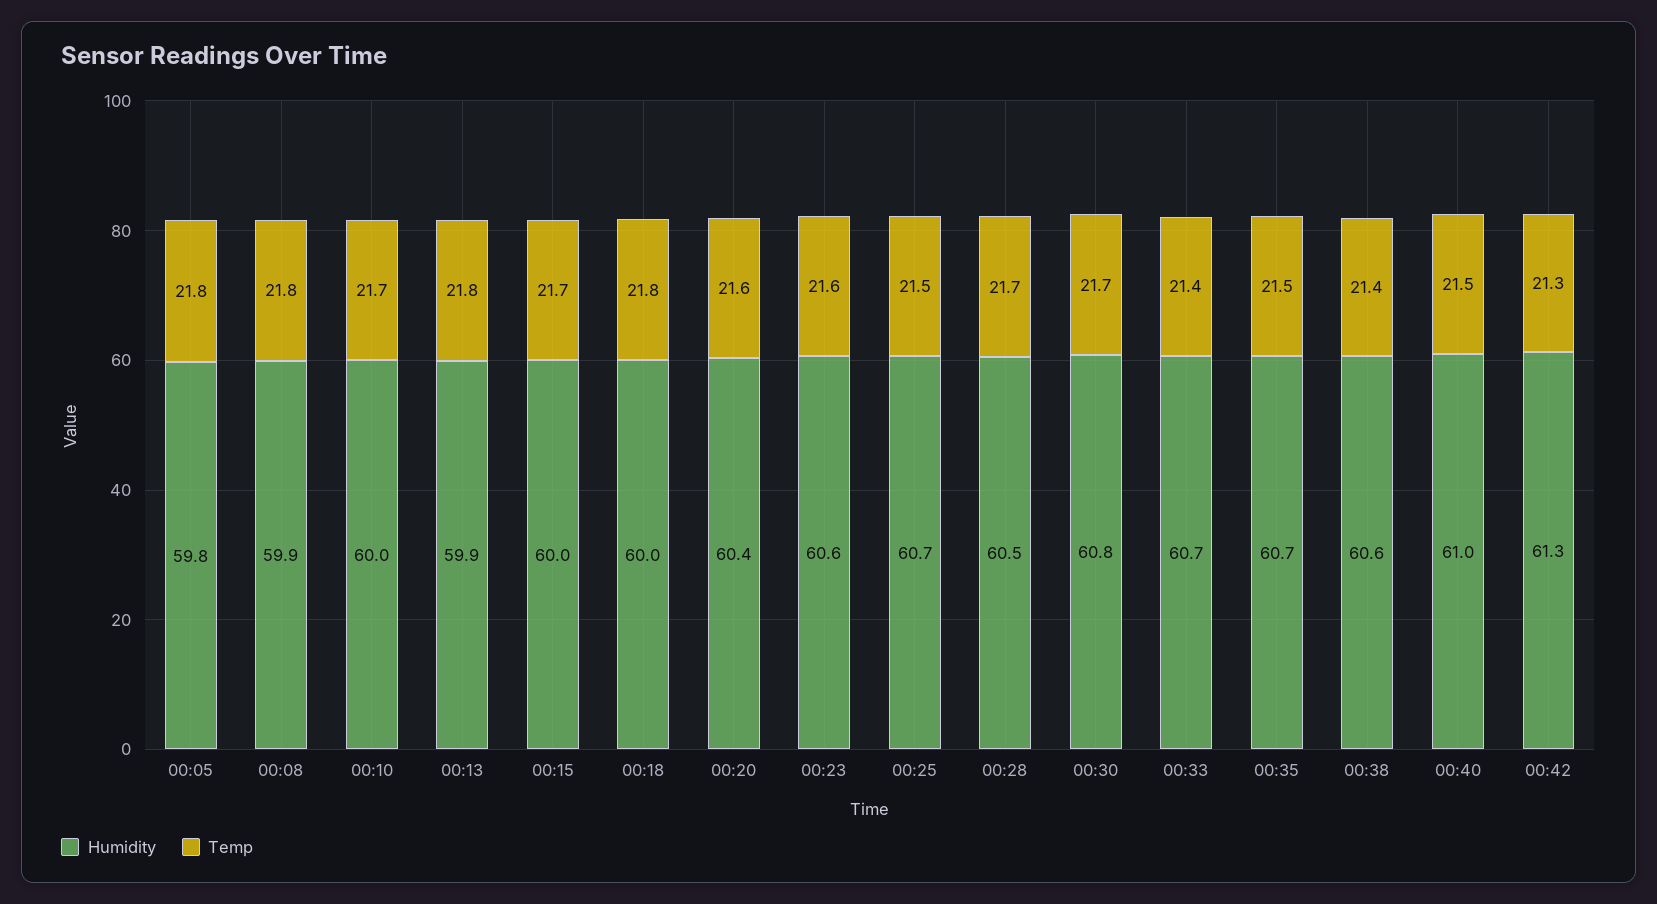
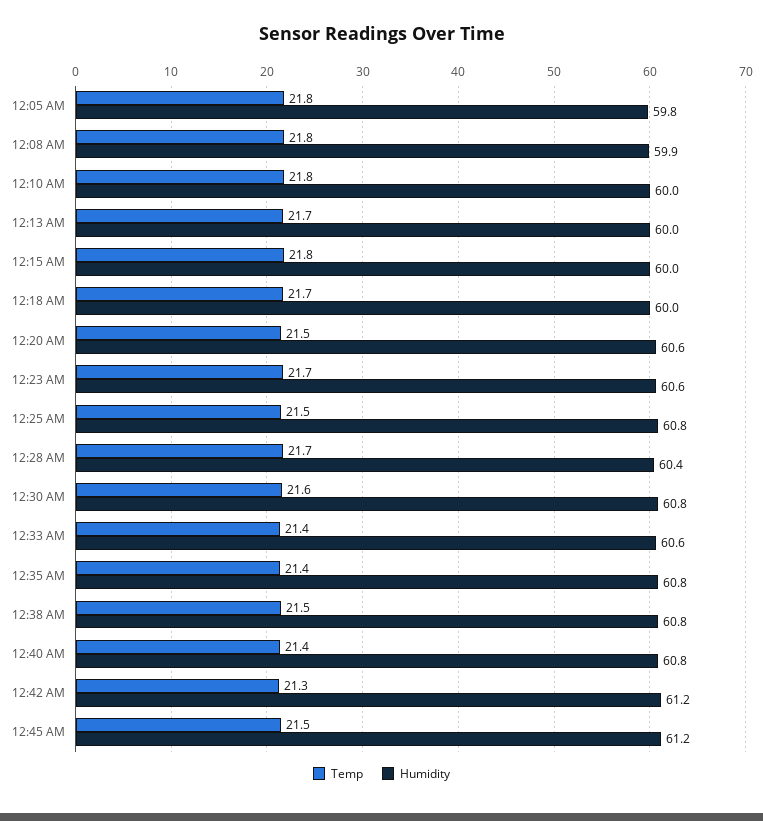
Temp, 00:10: 21.7 -> 21.8
Humidity, 00:13: 59.9 -> 60
Temp, 00:13: 21.8 -> 21.7
Temp, 00:15: 21.7 -> 21.8
Temp, 00:18: 21.8 -> 21.7
Humidity, 00:20: 60.4 -> 60.6
Temp, 00:20: 21.6 -> 21.5
Temp, 00:23: 21.6 -> 21.7
Humidity, 00:25: 60.7 -> 60.8
Humidity, 00:28: 60.5 -> 60.4
Temp, 00:30: 21.7 -> 21.6
Humidity, 00:33: 60.7 -> 60.6
Humidity, 00:35: 60.7 -> 60.8
Temp, 00:35: 21.5 -> 21.4
Humidity, 00:38: 60.6 -> 60.8
Temp, 00:38: 21.4 -> 21.5
Humidity, 00:40: 61 -> 60.8
Temp, 00:40: 21.5 -> 21.4
Humidity, 00:42: 61.3 -> 61.2
Temp, 12:45 AM: none -> 21.5
Humidity, 12:45 AM: none -> 61.2

